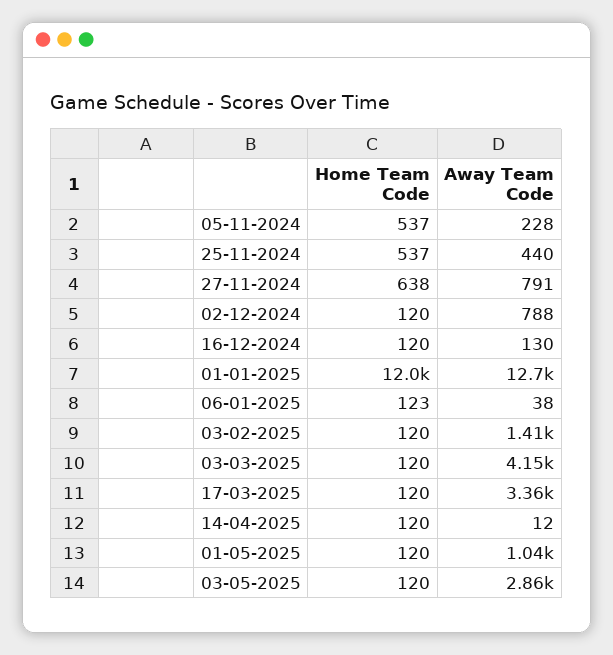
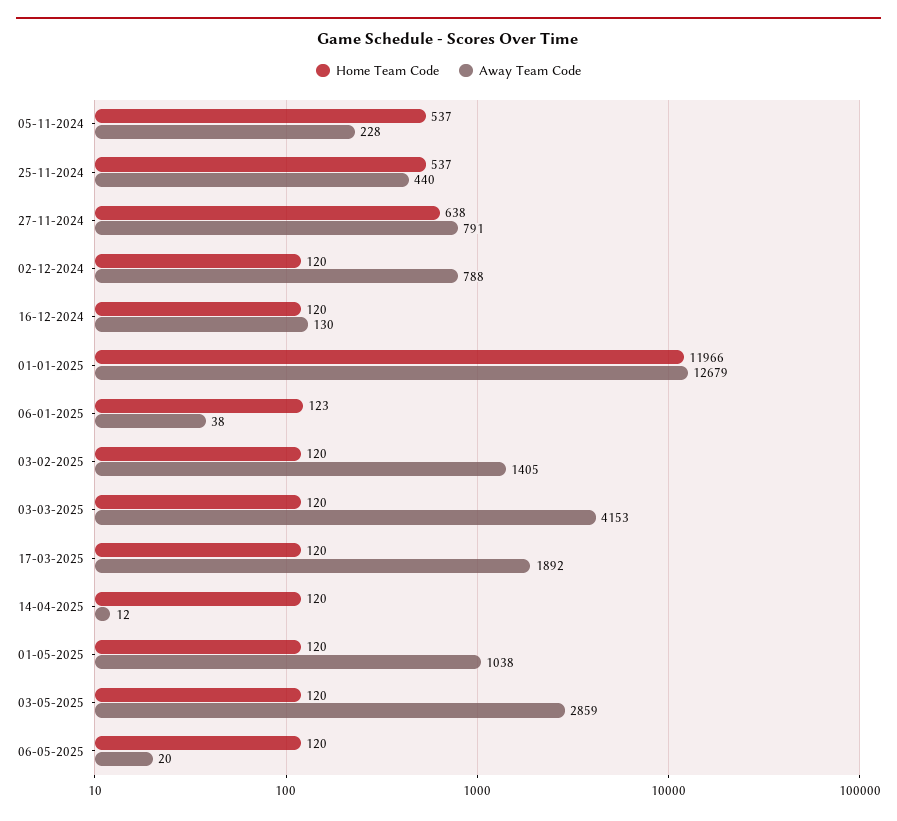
Away Team Code, 17-03-2025: 3360 -> 1892
Home Team Code, 06-05-2025: none -> 120
Away Team Code, 06-05-2025: none -> 20

